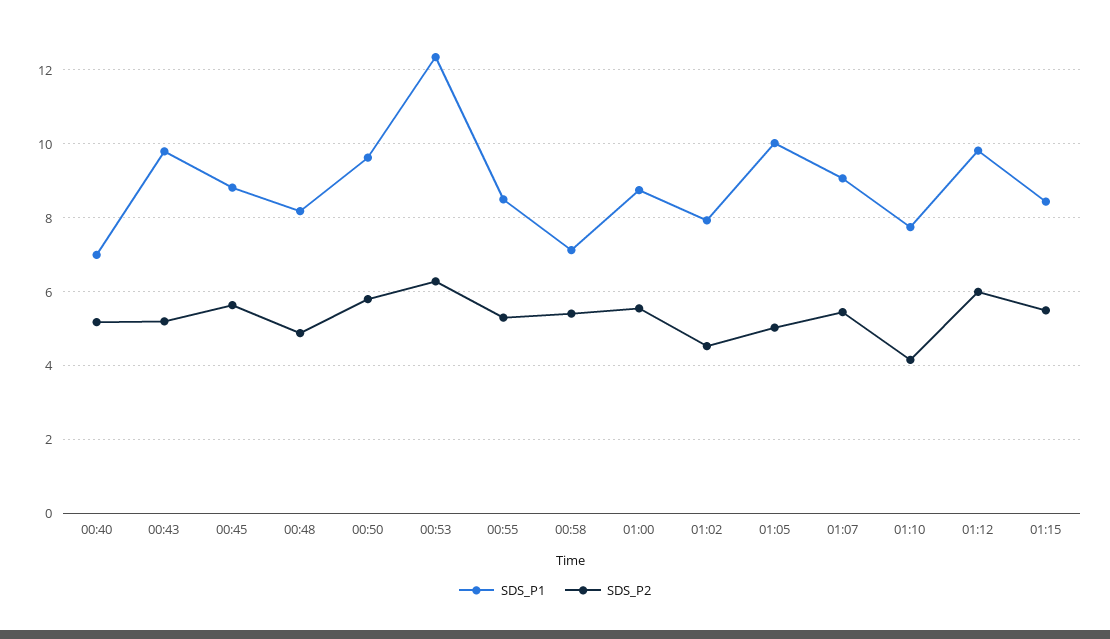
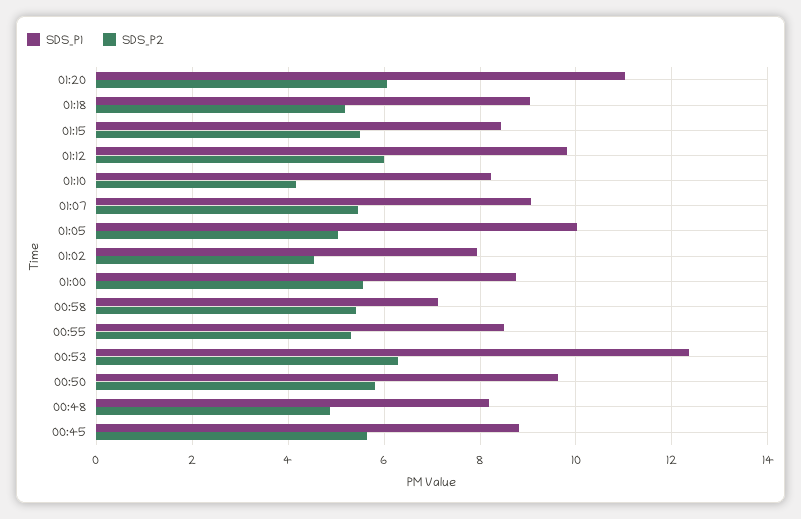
SDS_P1, 00:40: 7 -> none
SDS_P2, 00:40: 5.2 -> none
SDS_P1, 00:43: 9.8 -> none
SDS_P2, 00:43: 5.2 -> none
SDS_P1, 01:10: 7.8 -> 8.2
SDS_P1, 01:20: none -> 11
SDS_P2, 01:20: none -> 6
SDS_P1, 01:18: none -> 9
SDS_P2, 01:18: none -> 5.2

